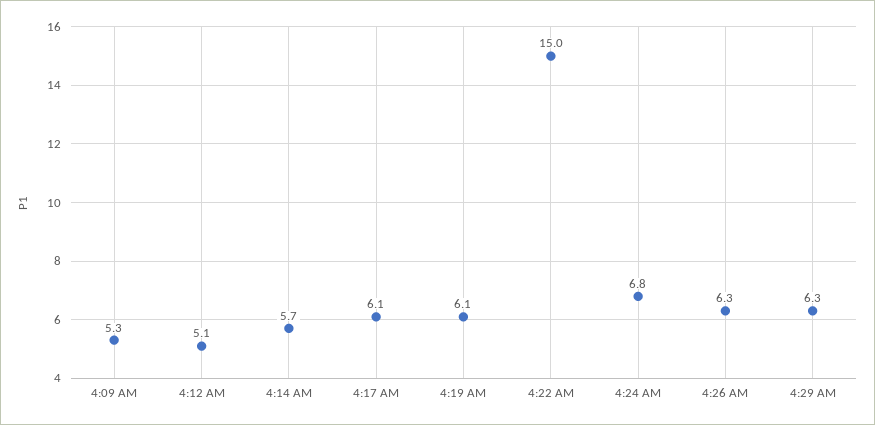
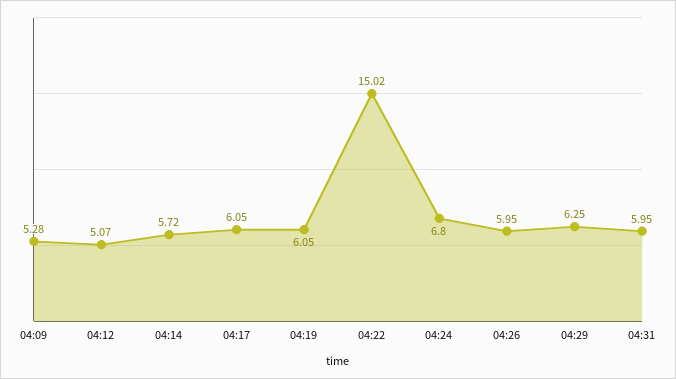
4:26 AM: 6.3 -> 5.95
04:31: none -> 5.95

